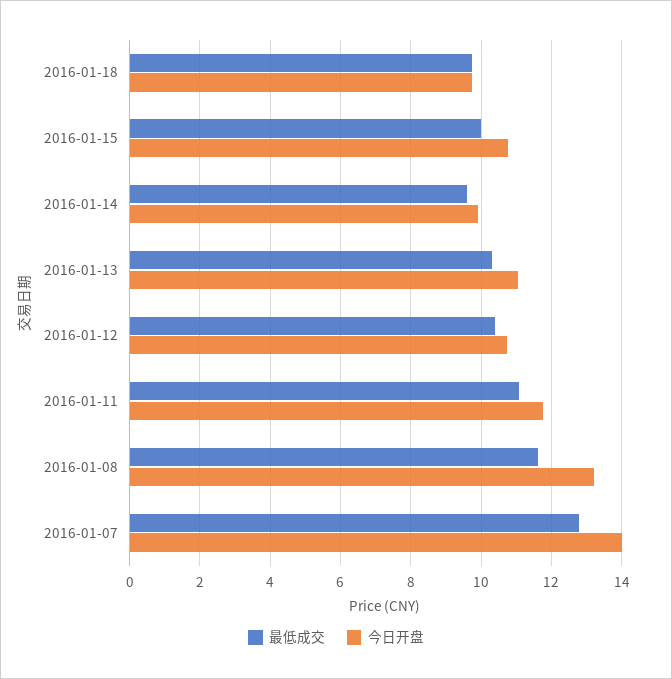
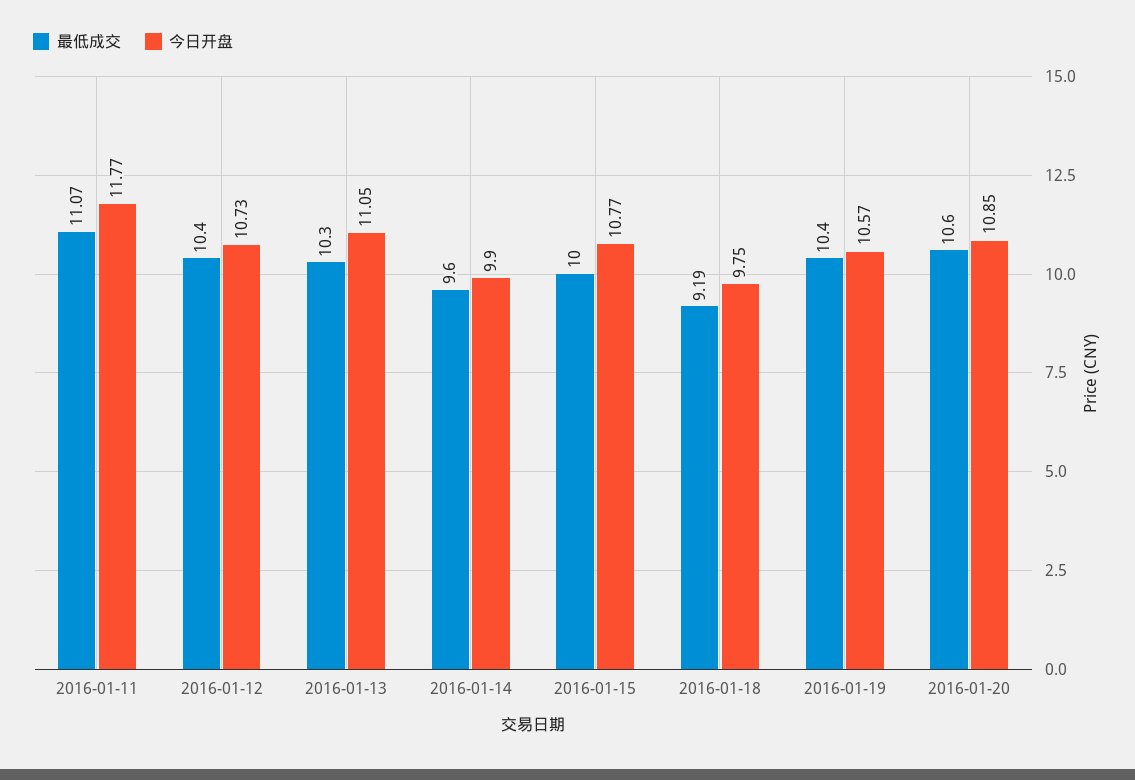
最低成交, 2016-01-18: 9.8 -> 9.19
最低成交, 2016-01-08: 11.6 -> none
今日开盘, 2016-01-08: 13.2 -> none
最低成交, 2016-01-07: 12.8 -> none
今日开盘, 2016-01-07: 14 -> none
最低成交, 2016-01-19: none -> 10.4
今日开盘, 2016-01-19: none -> 10.57
最低成交, 2016-01-20: none -> 10.6
今日开盘, 2016-01-20: none -> 10.85

